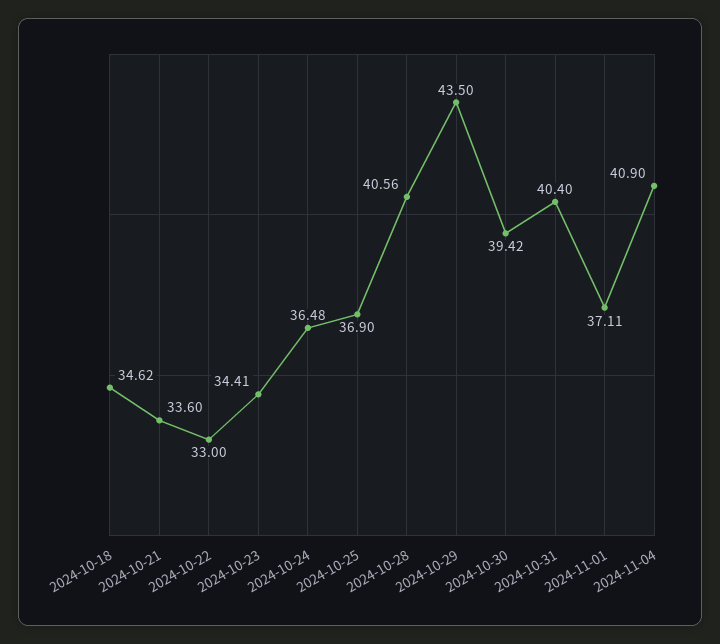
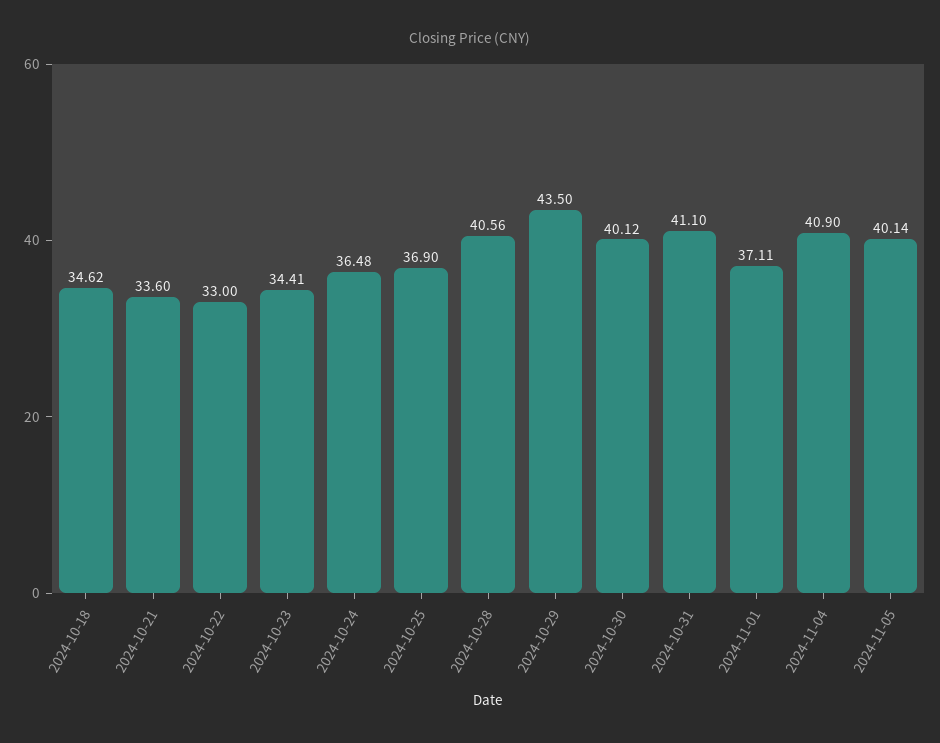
2024-10-30: 39.42 -> 40.12
2024-10-31: 40.4 -> 41.1
2024-11-05: none -> 40.14

